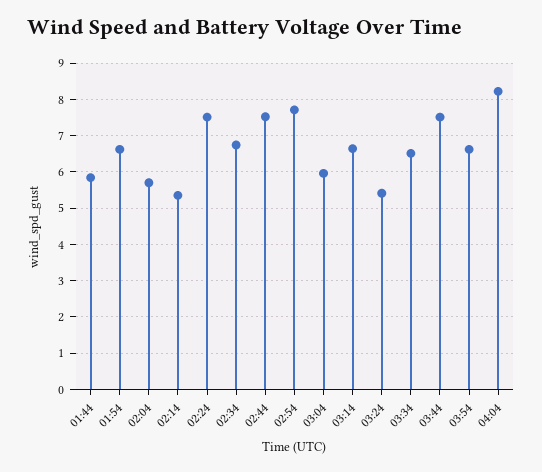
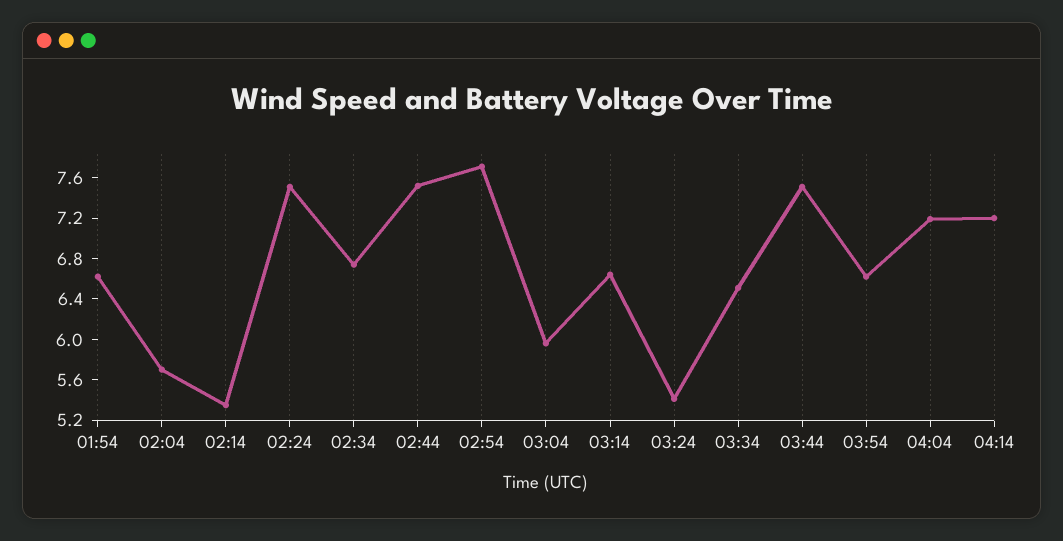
01:44: 5.8 -> none
04:04: 8.2 -> 7.2
04:14: none -> 7.2

